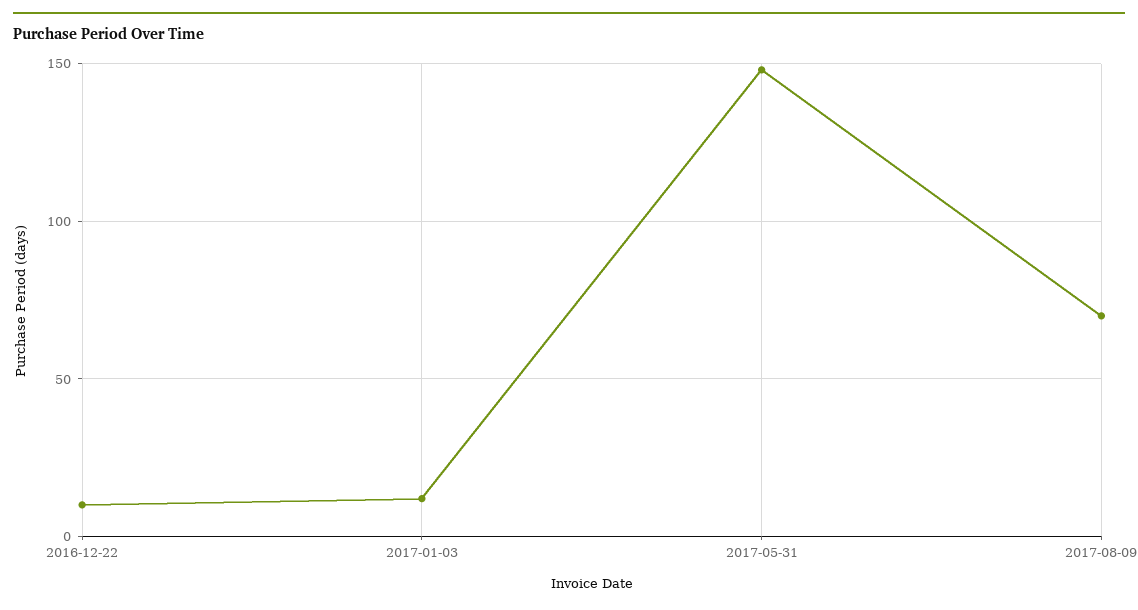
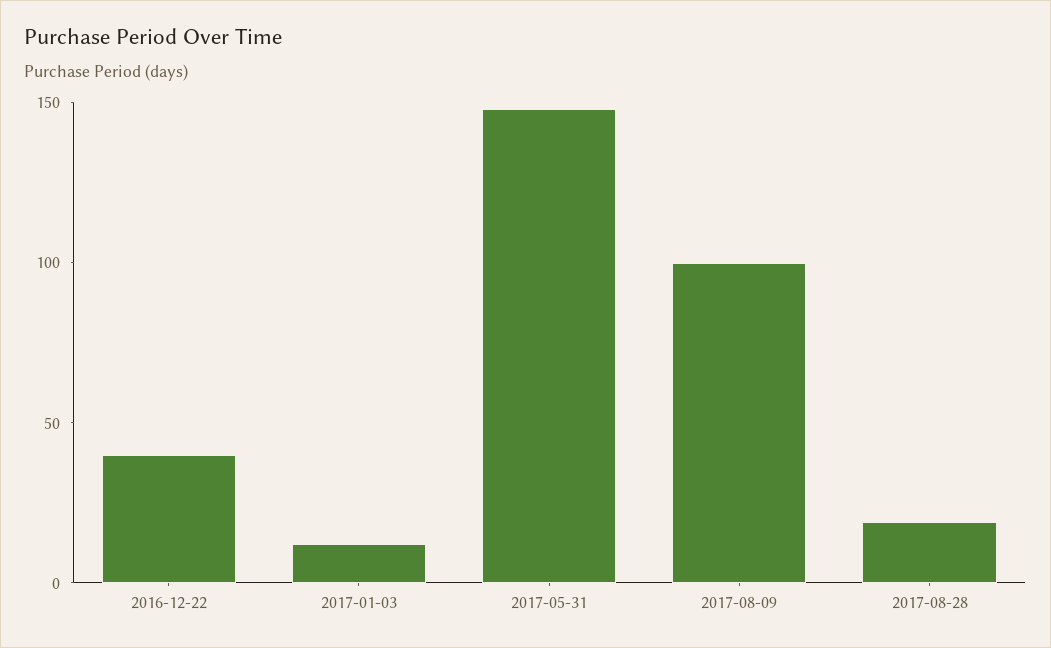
2016-12-22: 10 -> 40
2017-08-09: 70 -> 100
2017-08-28: none -> 20

